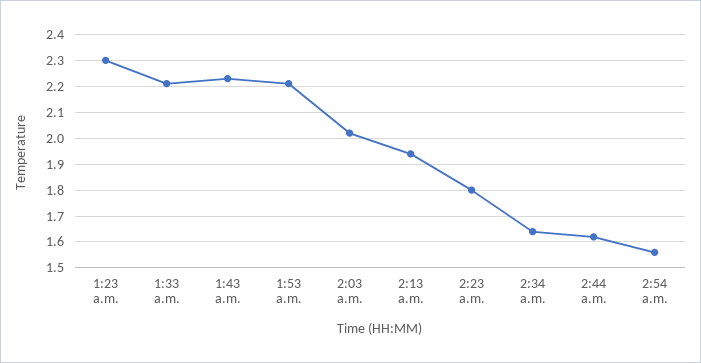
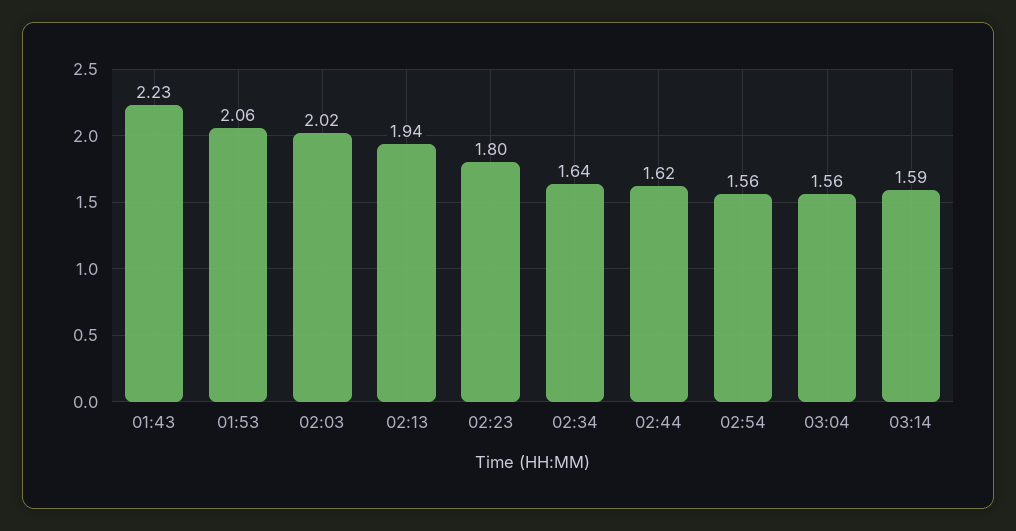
1:23 a.m.: 2.3 -> none
1:33 a.m.: 2.2 -> none
1:53 a.m.: 2.2 -> 2.06
03:04: none -> 1.56
03:14: none -> 1.59

